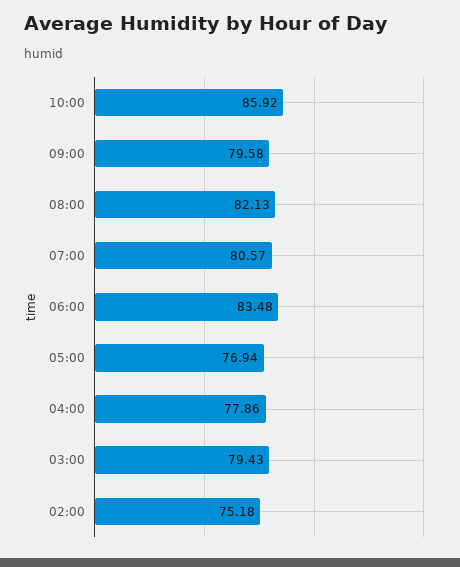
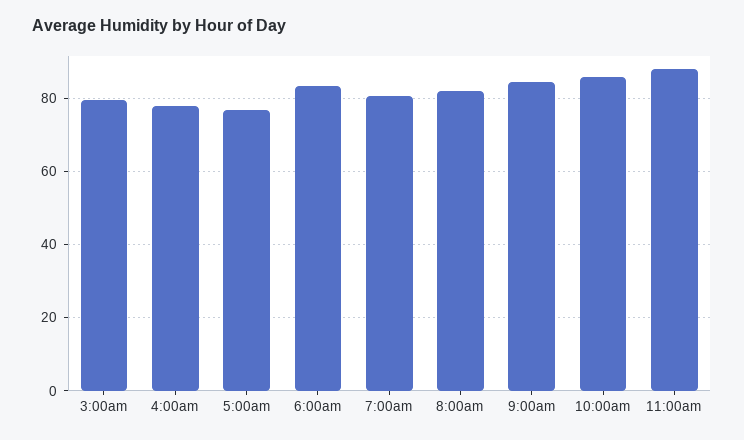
09:00: 79.58 -> 84
02:00: 75.18 -> none
11:00am: none -> 88

